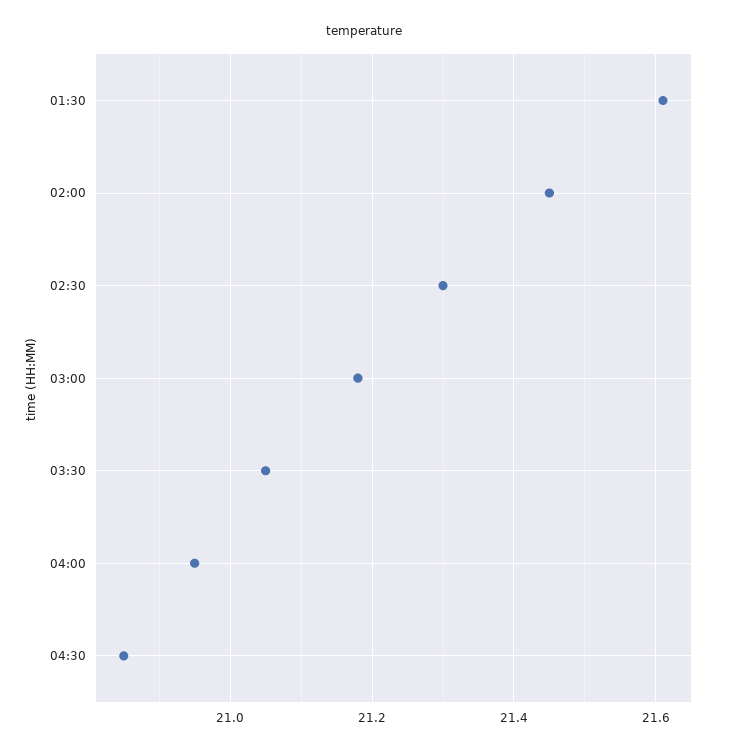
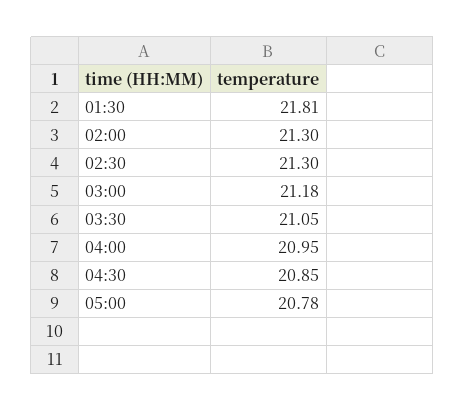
01:30: 21.6 -> 21.81
02:00: 21.45 -> 21.3
05:00: none -> 20.78

